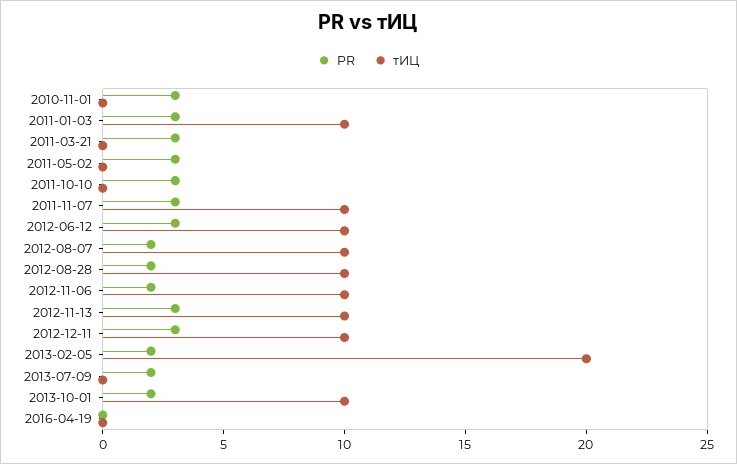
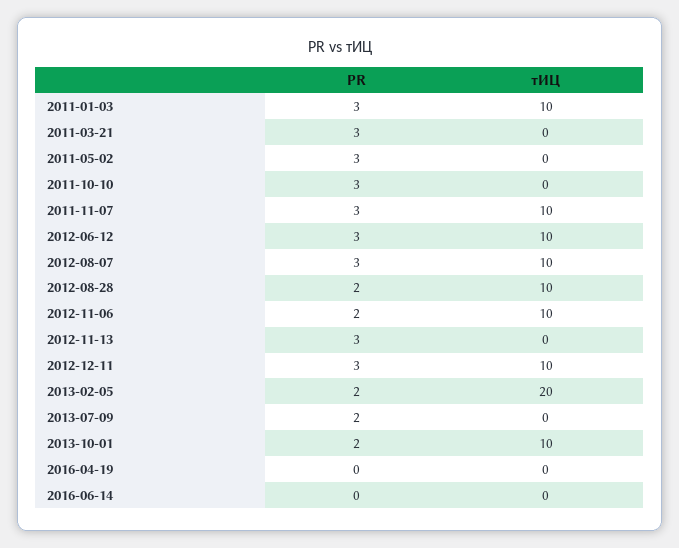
PR, 2010-11-01: 3 -> none
тИЦ, 2010-11-01: 0 -> none
PR, 2012-08-07: 2 -> 3
тИЦ, 2012-11-13: 10 -> 0
PR, 2016-06-14: none -> 0
тИЦ, 2016-06-14: none -> 0

